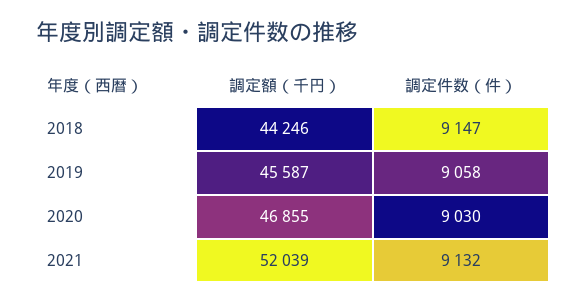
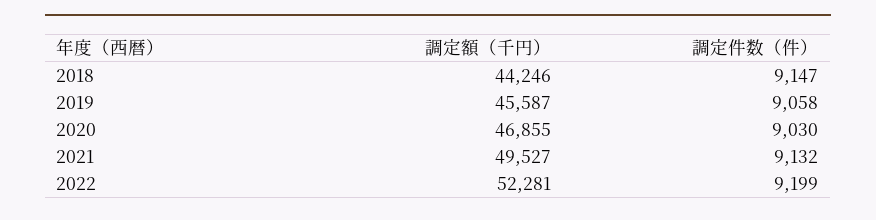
調定額（千円）, 2021: 52039 -> 49527
調定額（千円）, 2022: none -> 52281
調定件数（件）, 2022: none -> 9199

